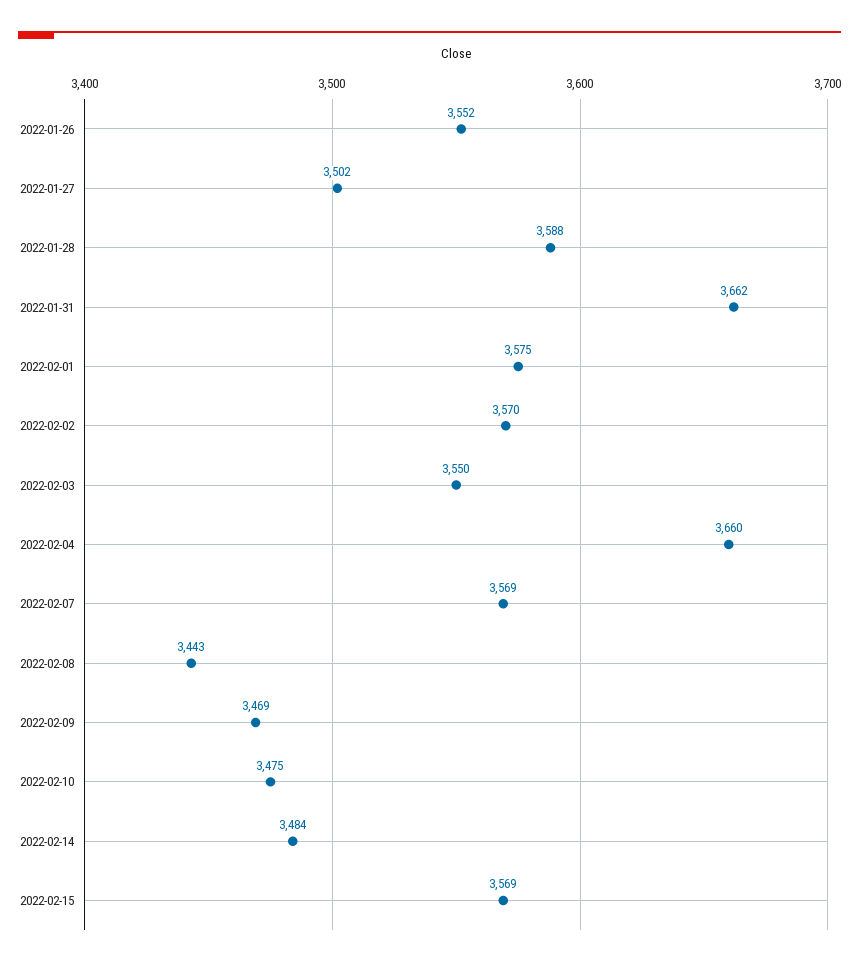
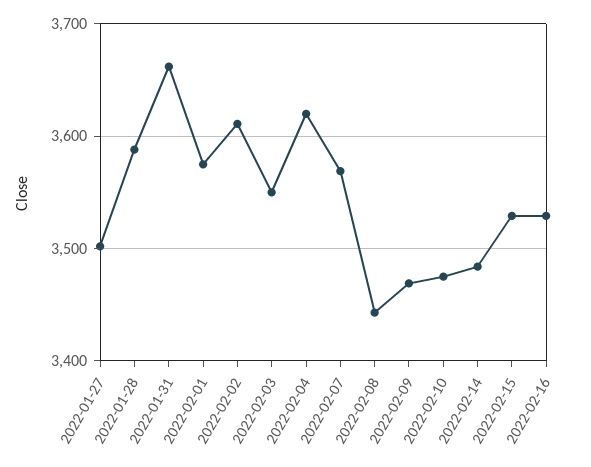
2022-01-26: 3552 -> none
2022-02-02: 3570 -> 3610
2022-02-04: 3660 -> 3620
2022-02-15: 3569 -> 3530
2022-02-16: none -> 3530

